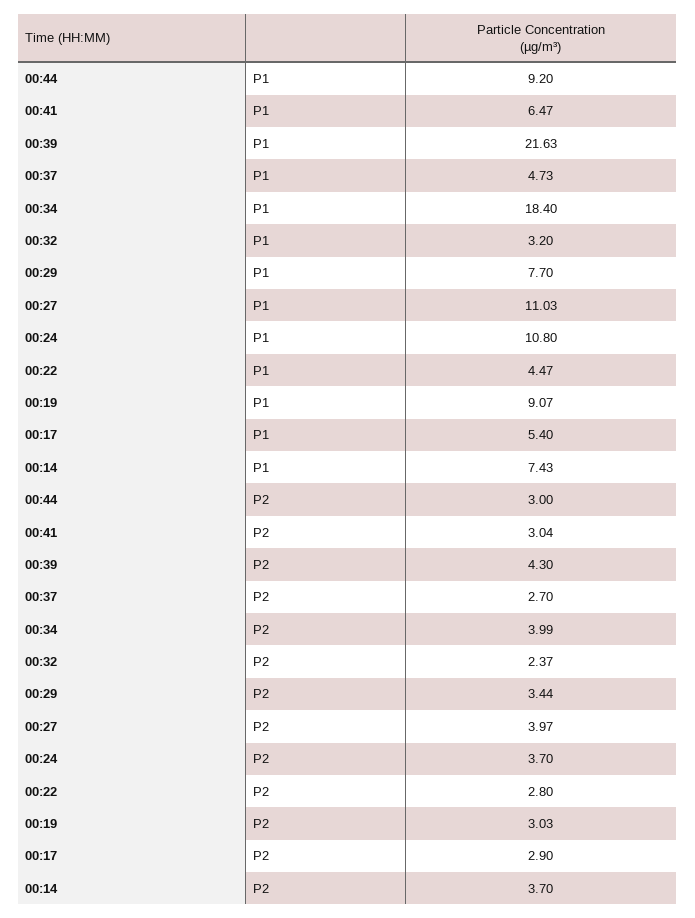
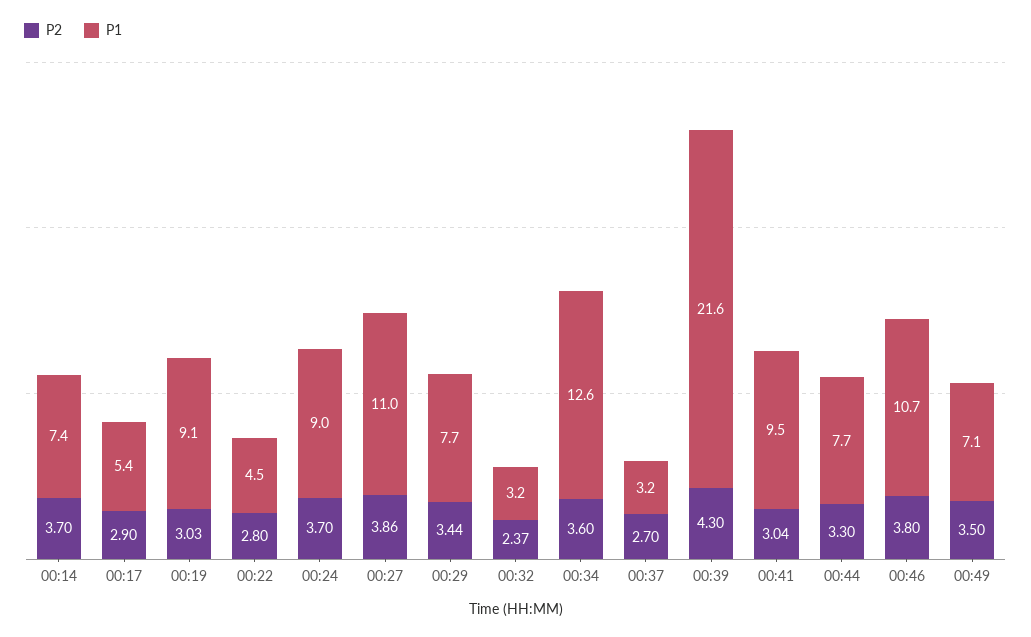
P1, 00:44: 9.2 -> 7.7
P1, 00:41: 6.47 -> 9.5
P1, 00:37: 4.73 -> 3.2
P1, 00:34: 18.4 -> 12.6
P1, 00:24: 10.8 -> 9
P2, 00:44: 3 -> 3.3
P2, 00:34: 3.99 -> 3.6
P2, 00:27: 3.97 -> 3.86
P2, 00:46: none -> 3.8
P1, 00:46: none -> 10.7
P2, 00:49: none -> 3.5
P1, 00:49: none -> 7.1

